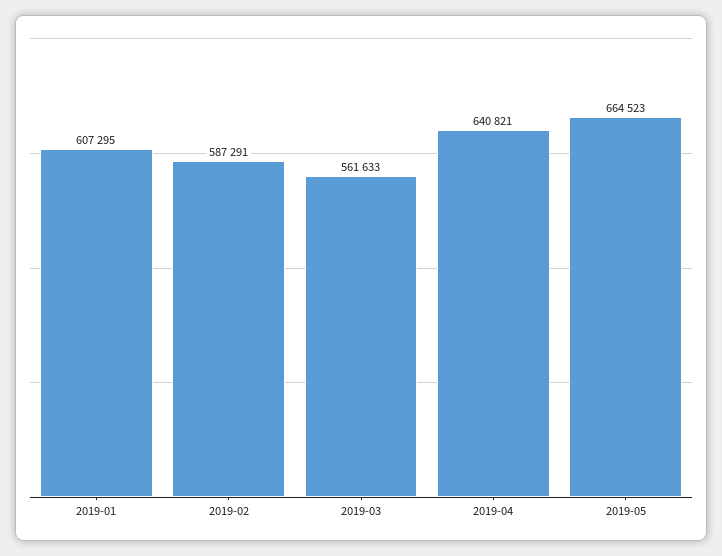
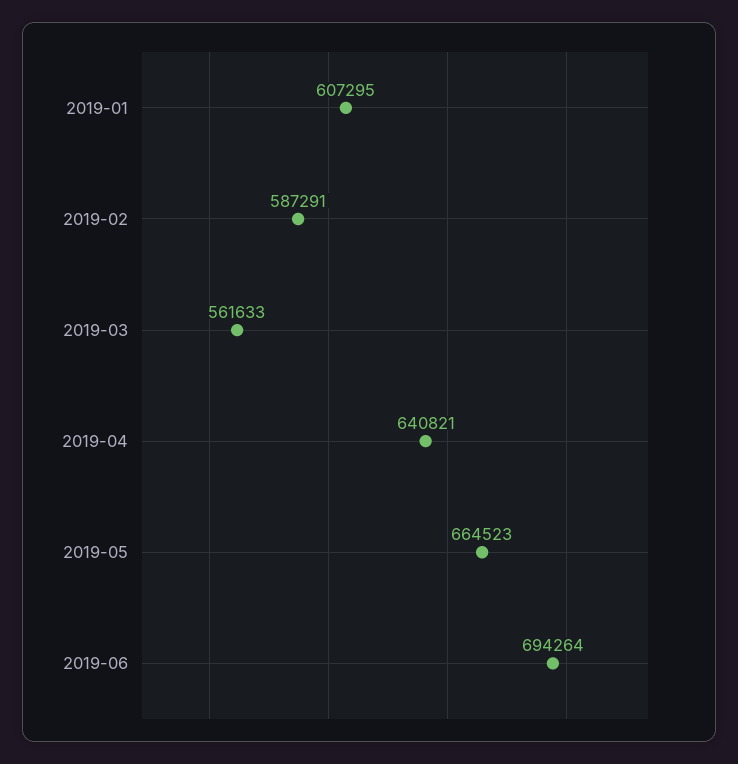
2019-06: none -> 694264

